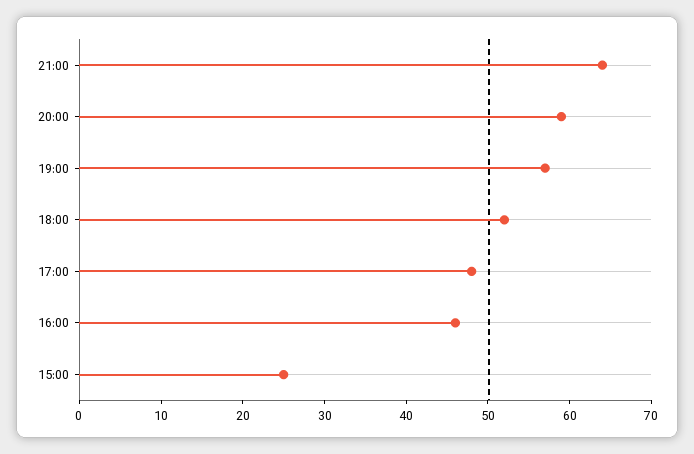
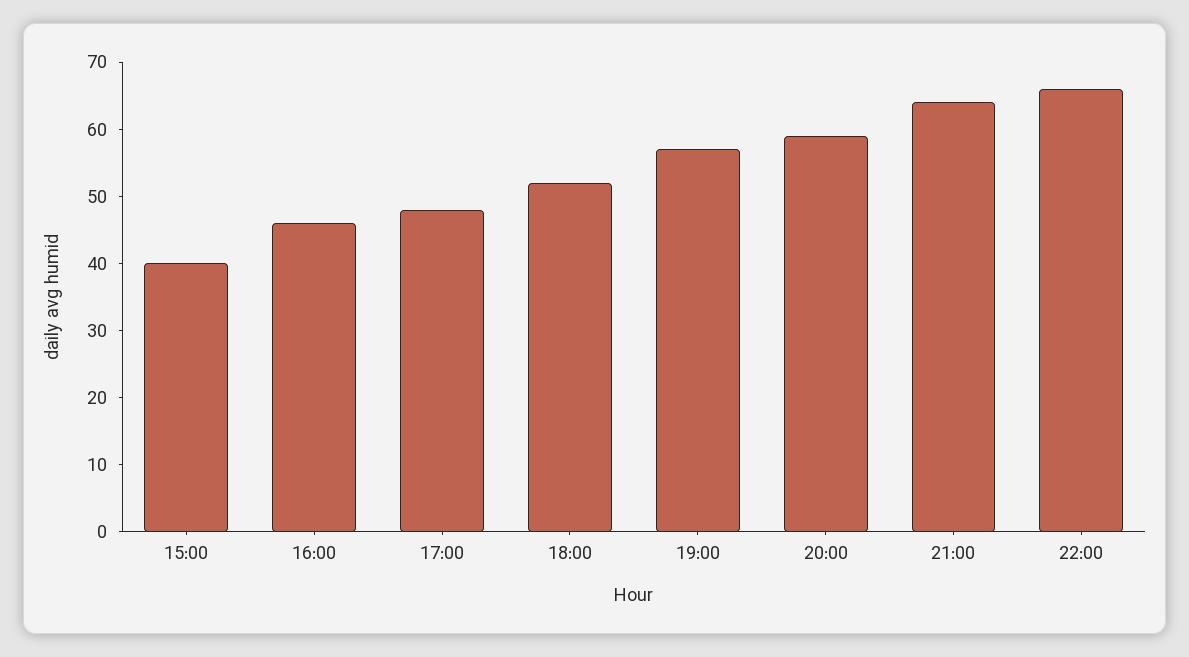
15:00: 25 -> 40
22:00: none -> 65

